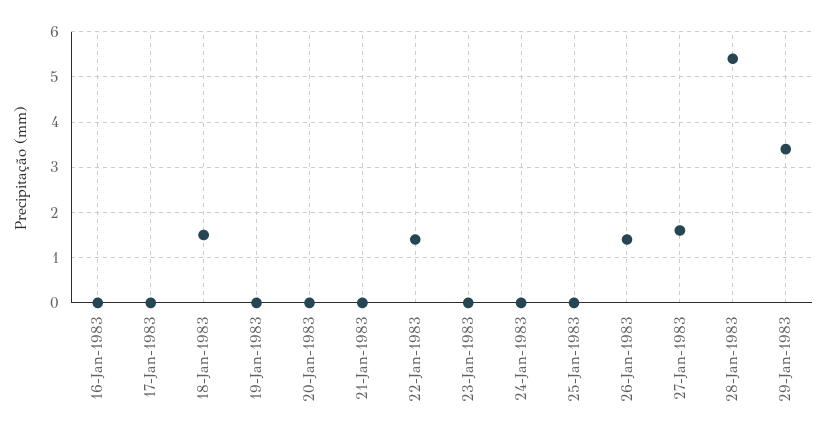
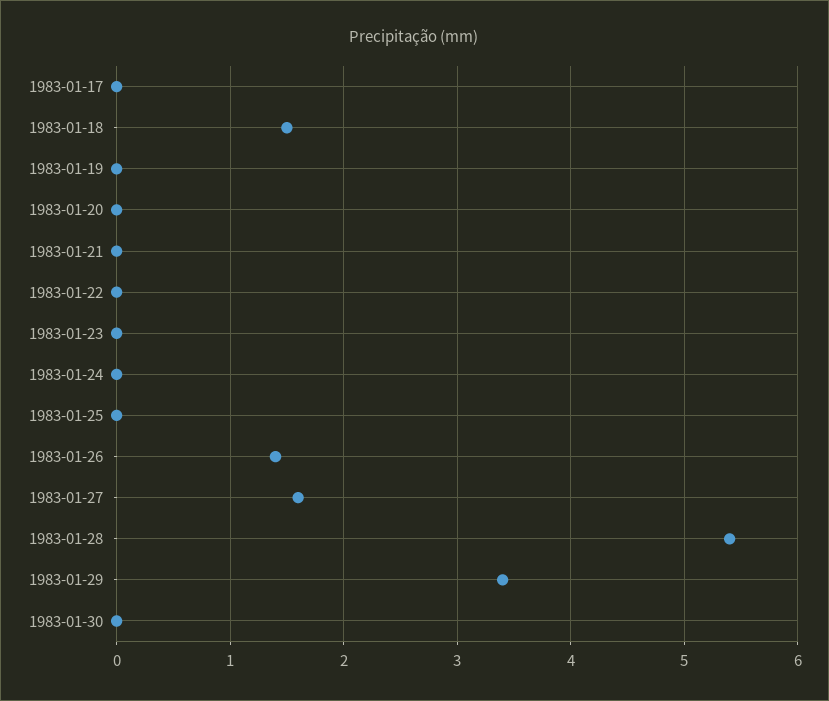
16-Jan-1983: 0 -> none
22-Jan-1983: 1.5 -> 0
1983-01-30: none -> 0

